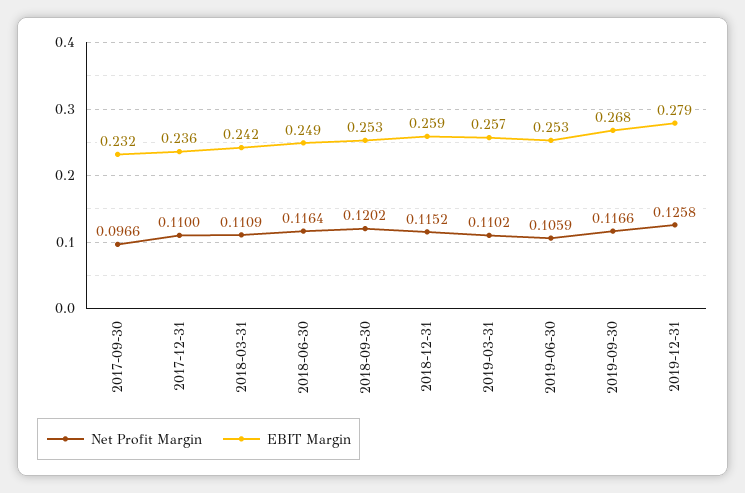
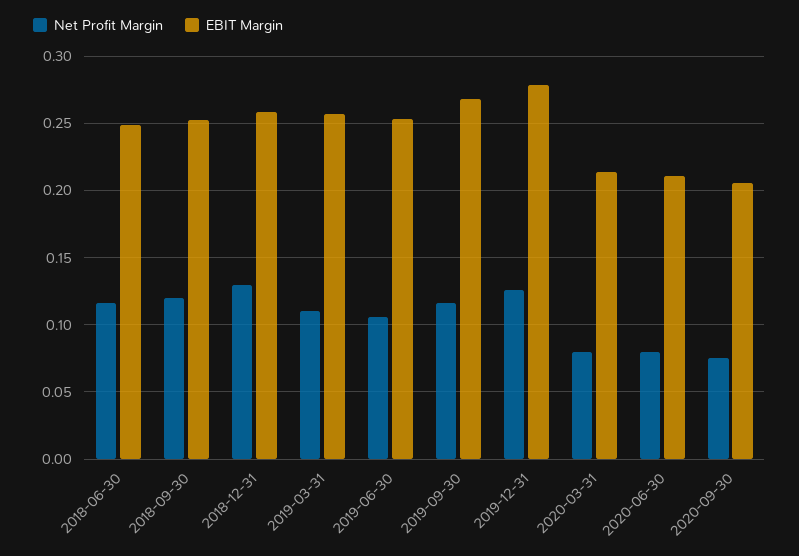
Net Profit Margin, 2017-09-30: 0.0966 -> none
EBIT Margin, 2017-09-30: 0.232 -> none
Net Profit Margin, 2017-12-31: 0.11 -> none
EBIT Margin, 2017-12-31: 0.236 -> none
Net Profit Margin, 2018-03-31: 0.1109 -> none
EBIT Margin, 2018-03-31: 0.242 -> none
Net Profit Margin, 2018-12-31: 0.1152 -> 0.13
Net Profit Margin, 2020-03-31: none -> 0.08
EBIT Margin, 2020-03-31: none -> 0.215
Net Profit Margin, 2020-06-30: none -> 0.08
EBIT Margin, 2020-06-30: none -> 0.21
Net Profit Margin, 2020-09-30: none -> 0.075
EBIT Margin, 2020-09-30: none -> 0.205

